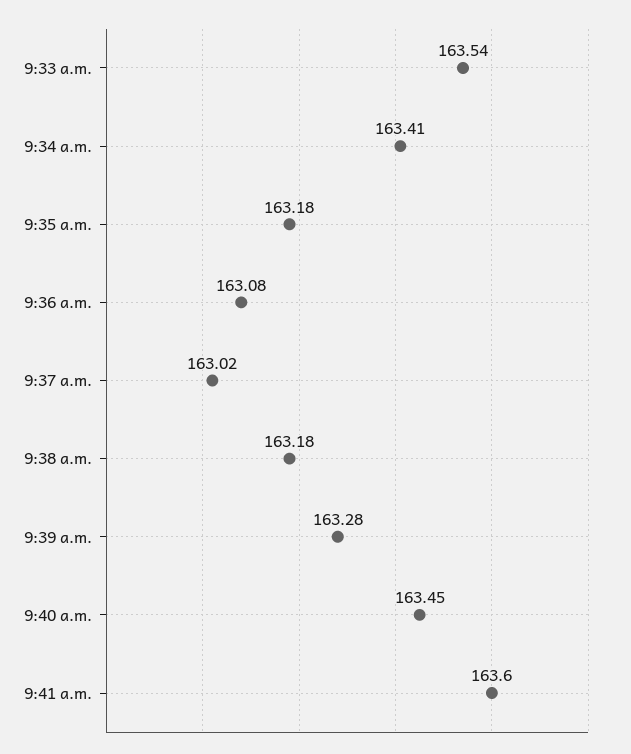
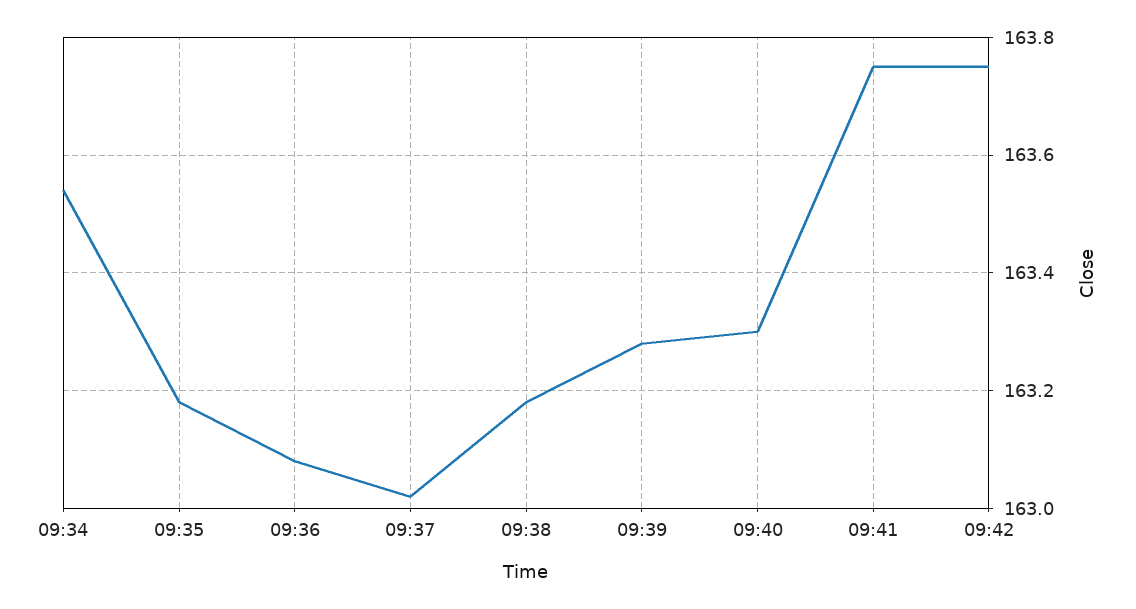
9:33 a.m.: 163.54 -> none
9:34 a.m.: 163.41 -> 163.55
9:40 a.m.: 163.45 -> 163.3
9:41 a.m.: 163.6 -> 163.75
09:42: none -> 163.75

